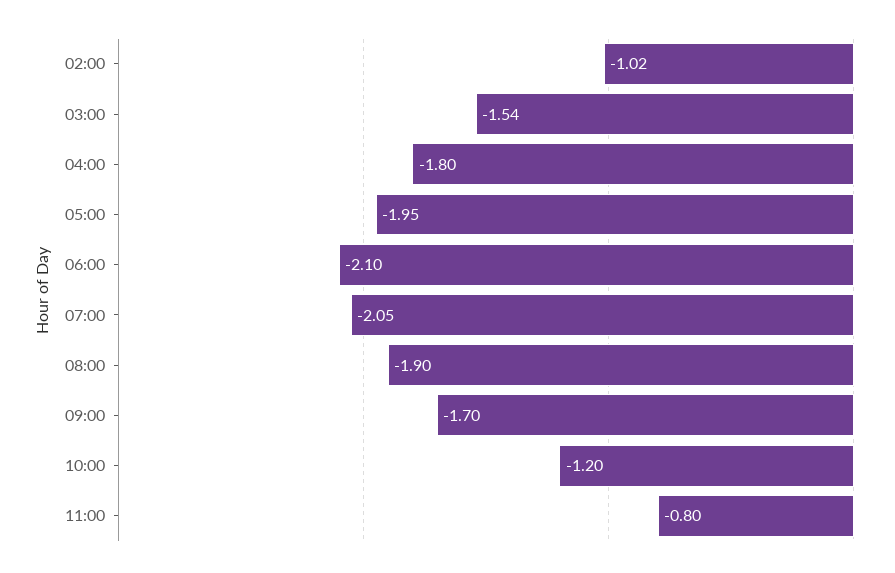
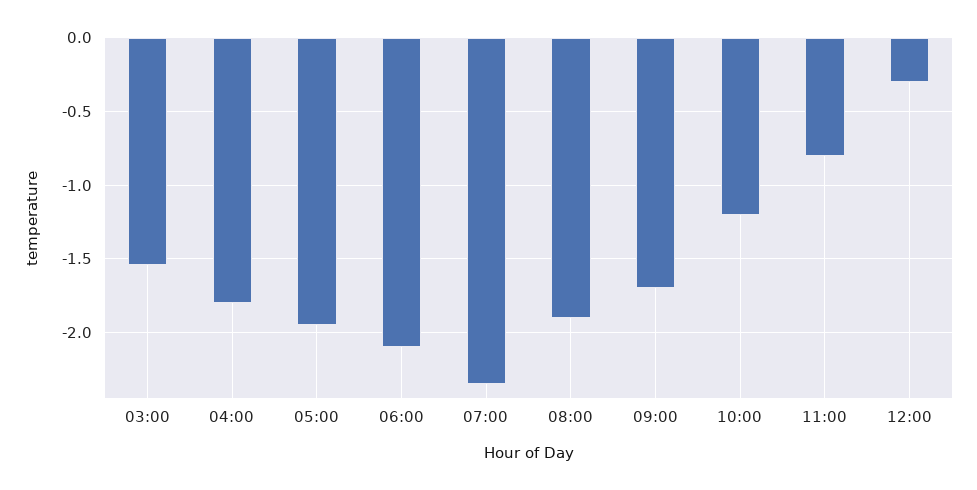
02:00: -1.02 -> none
07:00: -2.05 -> -2.35
12:00: none -> -0.3

